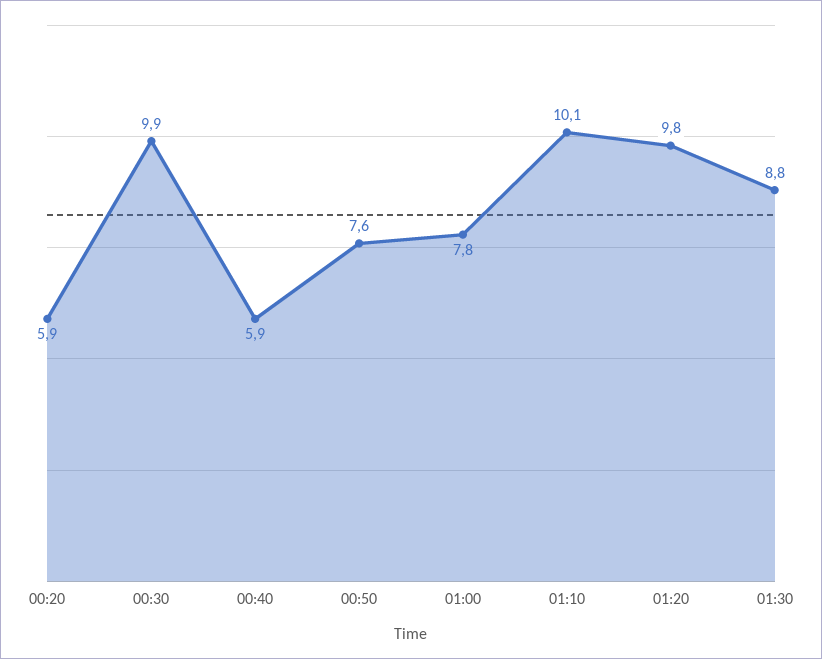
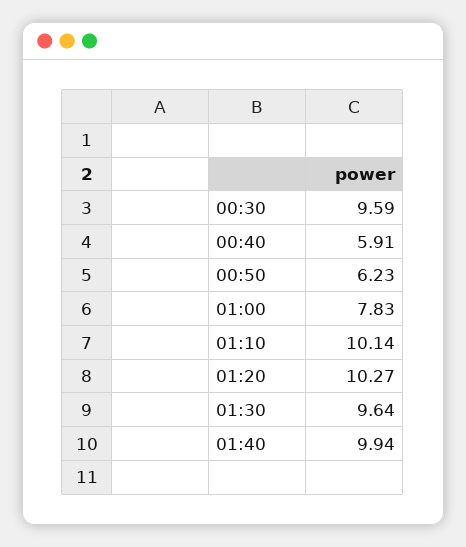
00:20: 5.9 -> none
00:30: 9.9 -> 9.59
00:50: 7.6 -> 6.23
01:20: 9.8 -> 10.27
01:30: 8.8 -> 9.64
01:40: none -> 9.94

